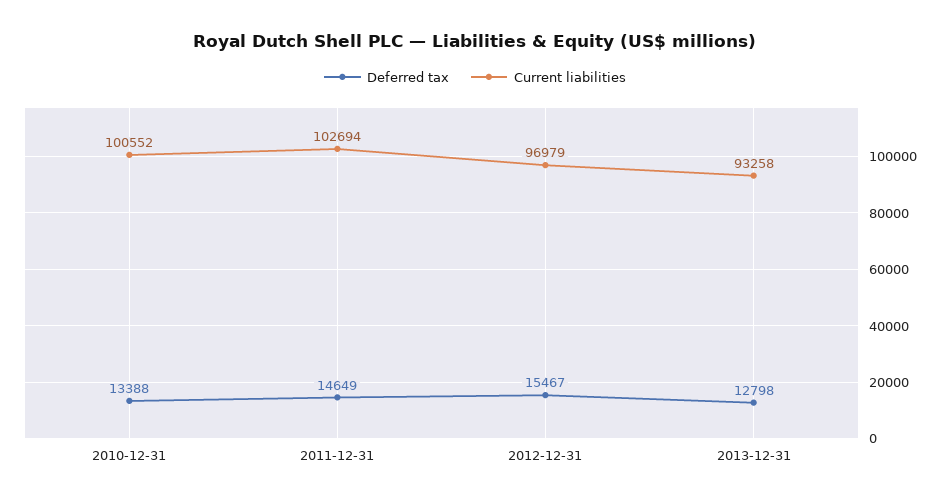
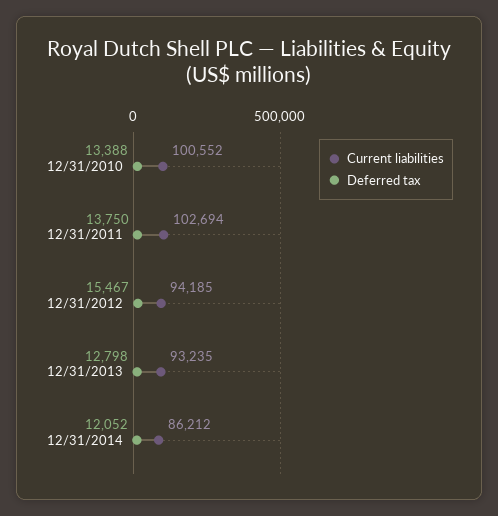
Deferred tax, 2011-12-31: 14649 -> 13750
Current liabilities, 2012-12-31: 96979 -> 94185
Current liabilities, 2013-12-31: 93258 -> 93235
Current liabilities, 12/31/2014: none -> 86212
Deferred tax, 12/31/2014: none -> 12052

